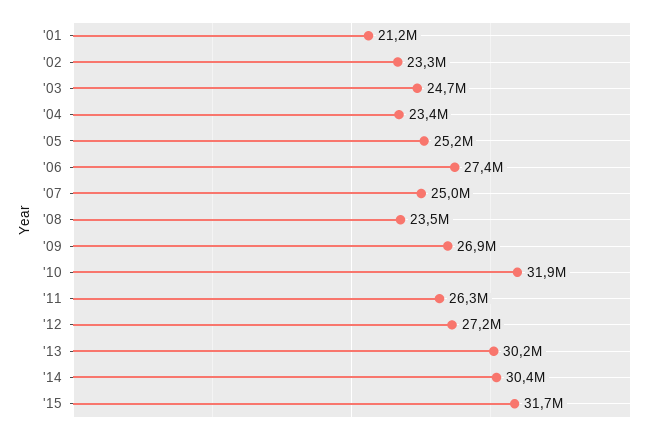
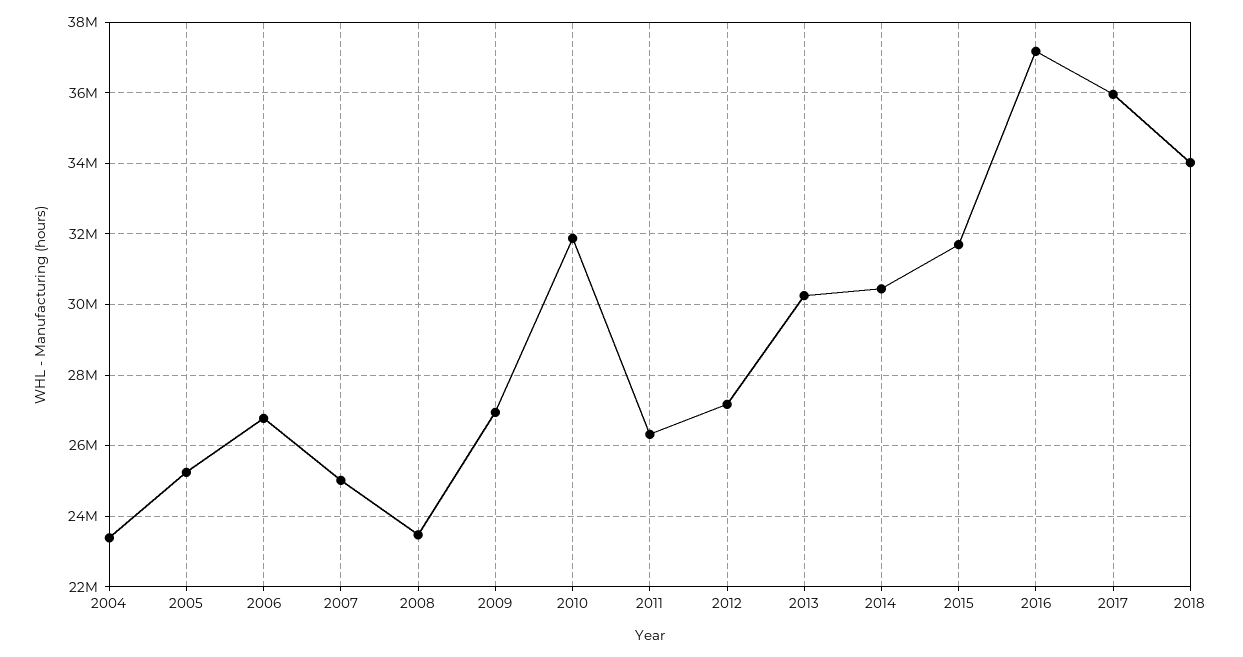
'01: 21200000 -> none
'02: 23300000 -> none
'03: 24700000 -> none
'06: 27400000 -> 26800000
2016: none -> 37200000
2017: none -> 36000000
2018: none -> 34000000

